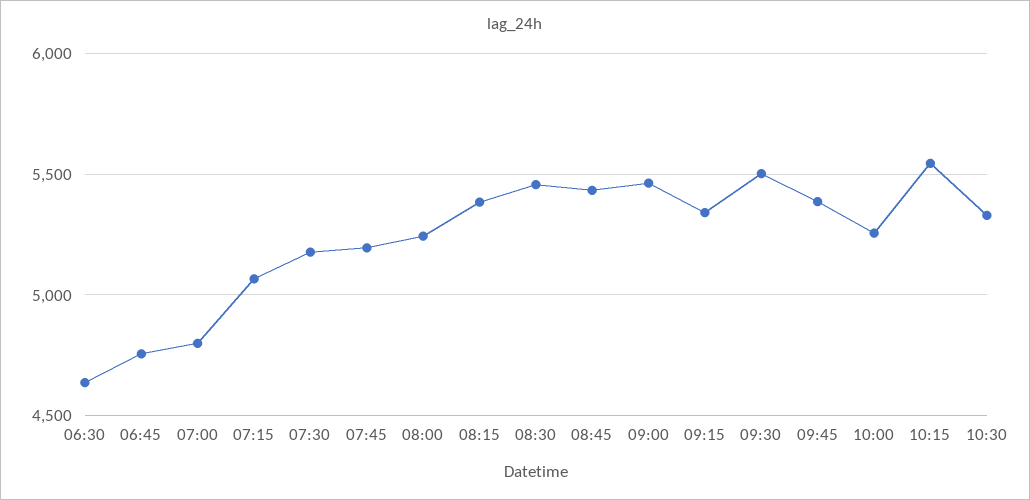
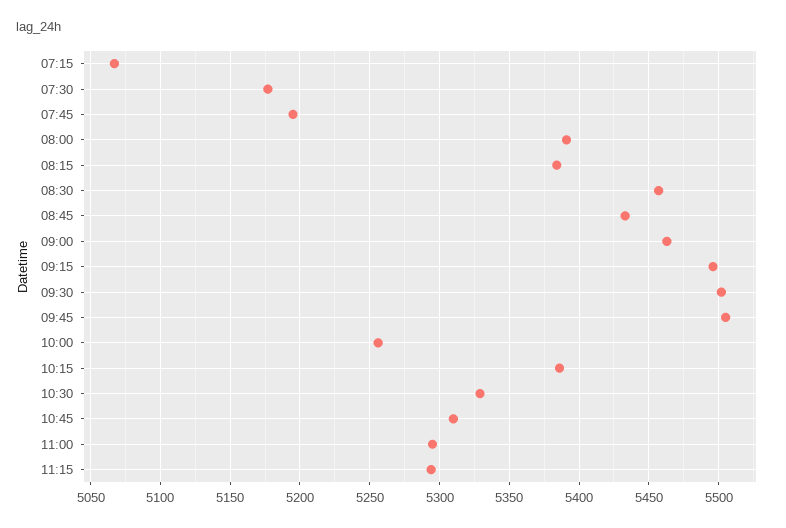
06:30: 4650 -> none
06:45: 4750 -> none
07:00: 4800 -> none
08:00: 5250 -> 5390
09:15: 5350 -> 5495
09:45: 5400 -> 5505
10:15: 5550 -> 5385
10:45: none -> 5310
11:00: none -> 5295
11:15: none -> 5295

